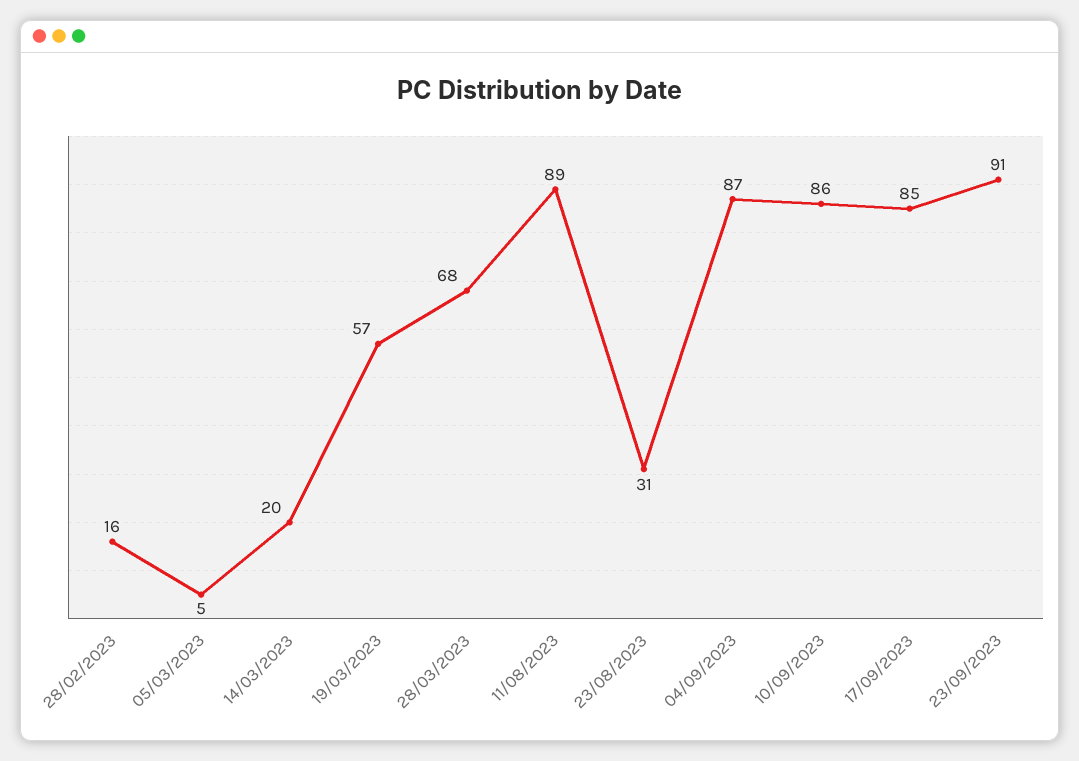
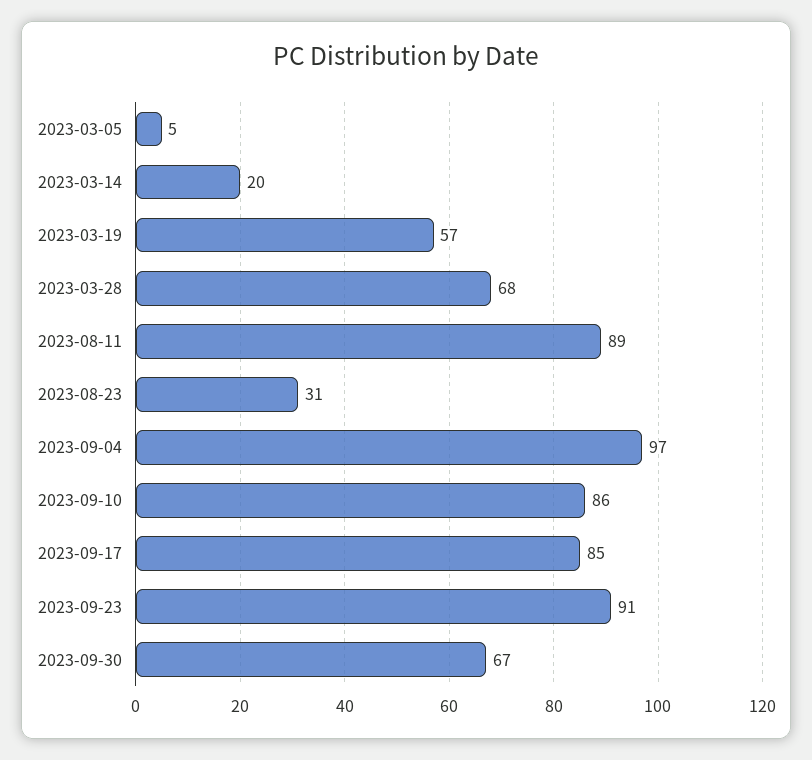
28/02/2023: 16 -> none
04/09/2023: 87 -> 97
2023-09-30: none -> 67

